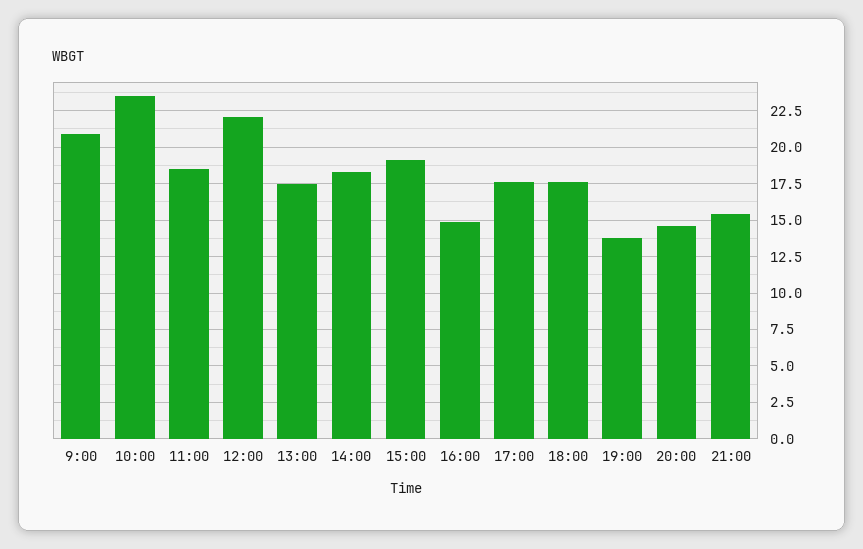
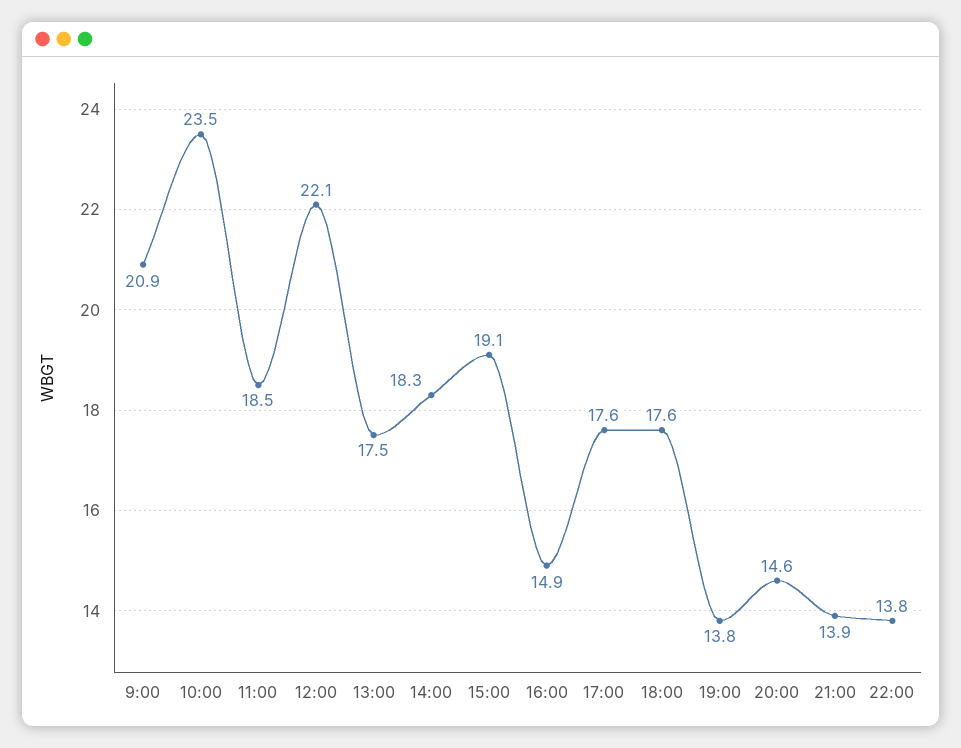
21:00: 15.5 -> 13.9
22:00: none -> 13.8

